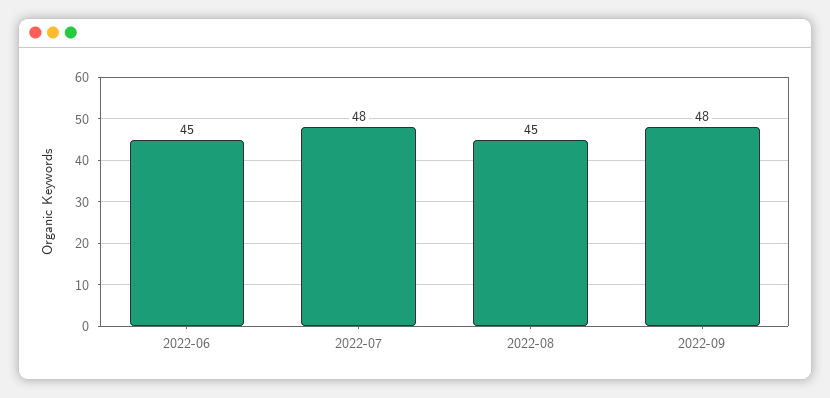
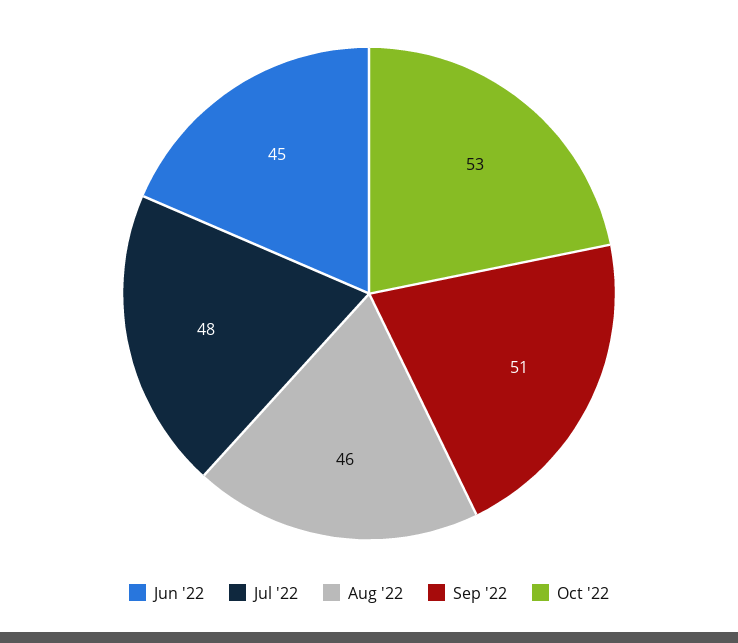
2022-08: 45 -> 46
2022-09: 48 -> 51
Oct '22: none -> 53

